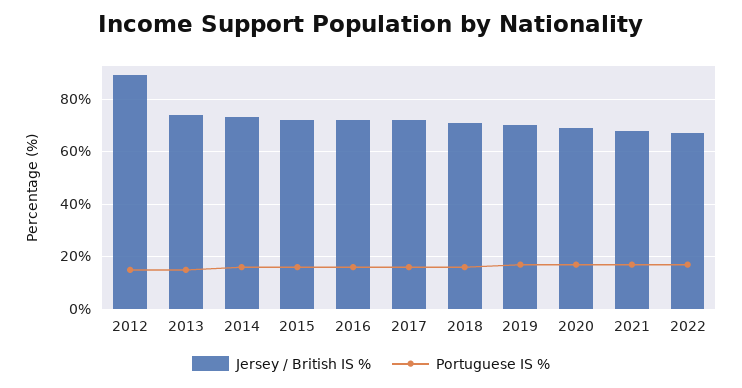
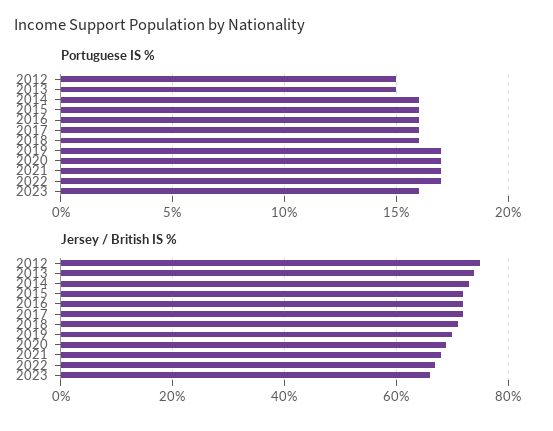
Jersey / British IS %, 2012: 90 -> 75
Portuguese IS %, 2023: none -> 16
Jersey / British IS %, 2023: none -> 65

